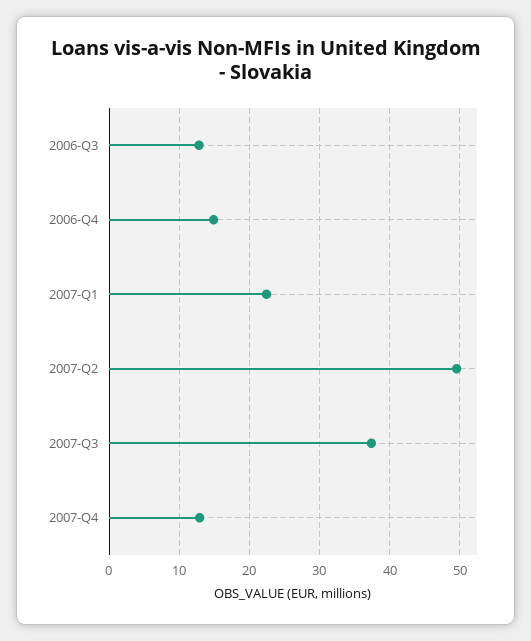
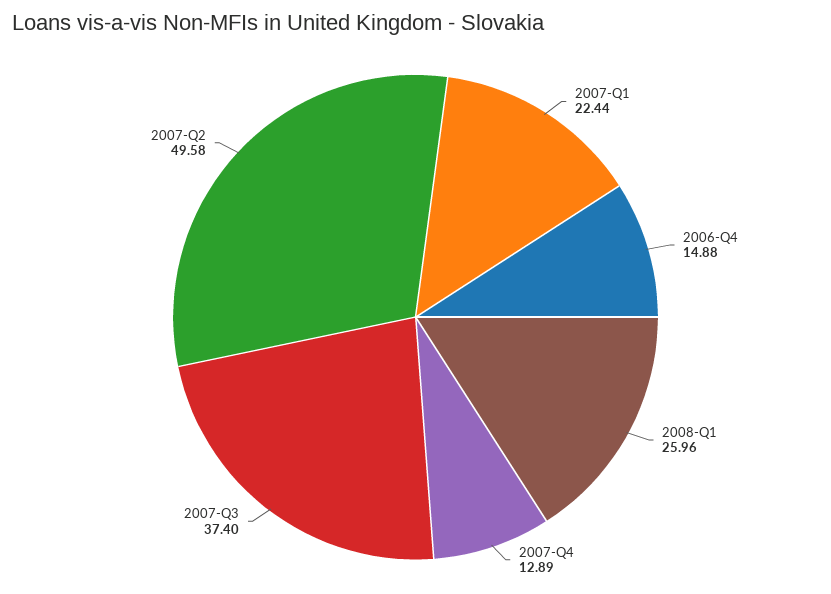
2006-Q3: 13 -> none
2008-Q1: none -> 25.96

